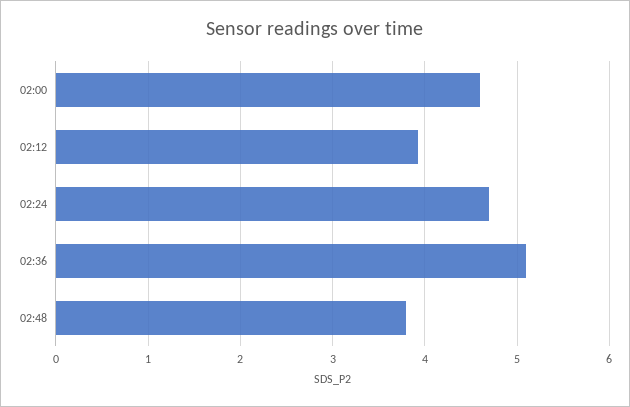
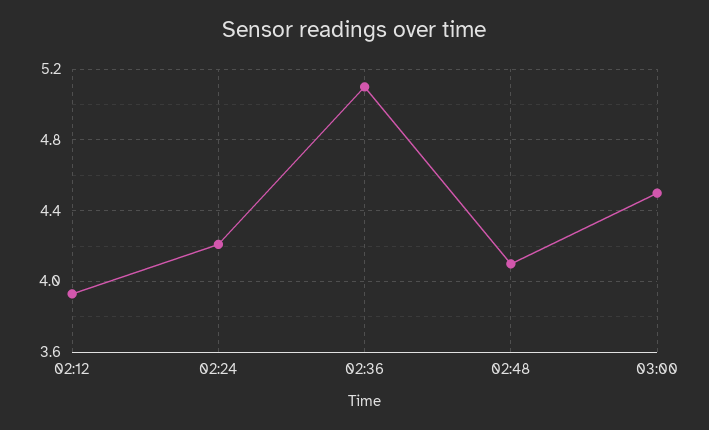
02:00: 4.6 -> none
02:24: 4.7 -> 4.2
02:48: 3.8 -> 4.1
03:00: none -> 4.5

